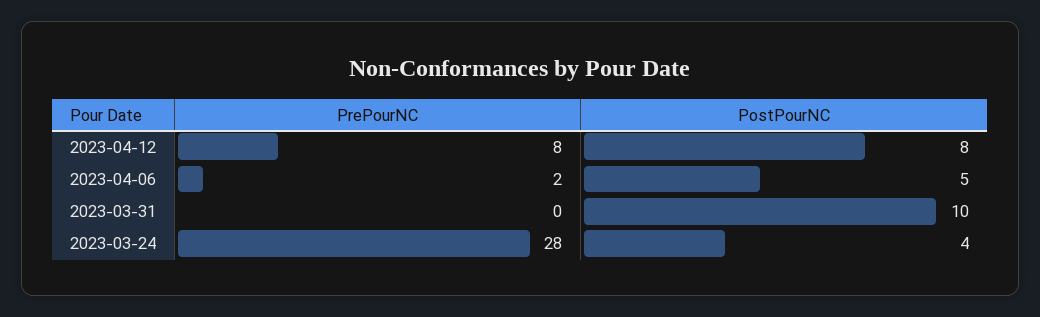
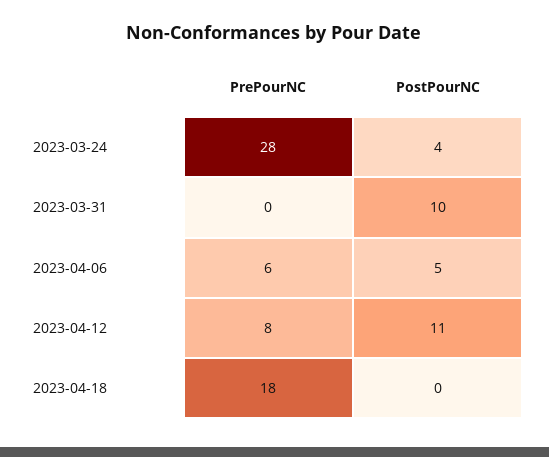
PostPourNC, 2023-04-12: 8 -> 11
PrePourNC, 2023-04-06: 2 -> 6
PrePourNC, 2023-04-18: none -> 18
PostPourNC, 2023-04-18: none -> 0

